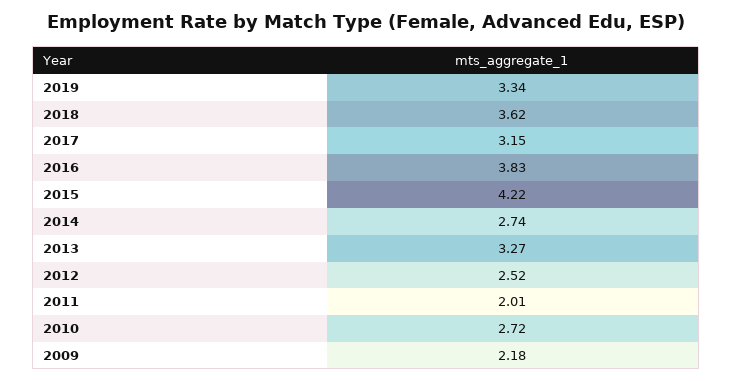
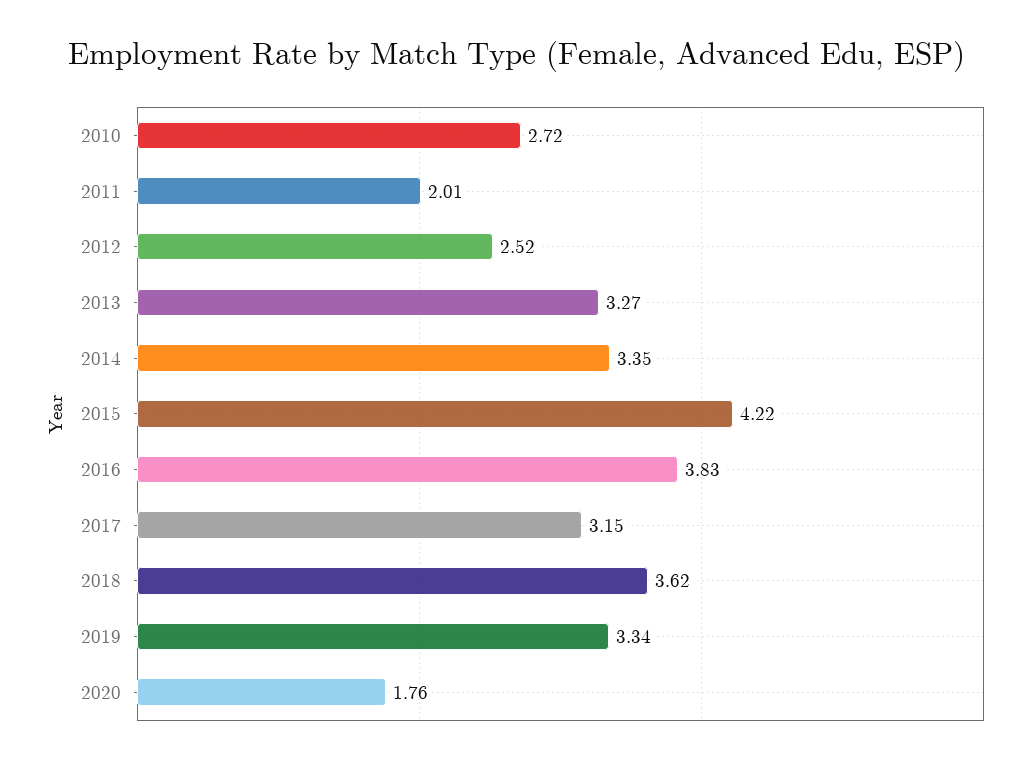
2014: 2.74 -> 3.35
2009: 2.18 -> none
2020: none -> 1.76

